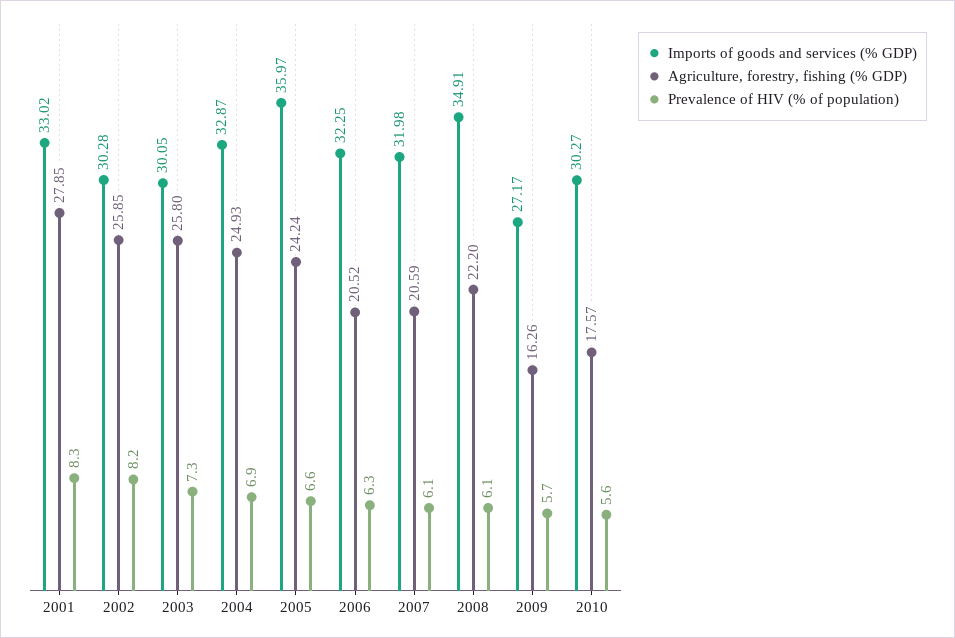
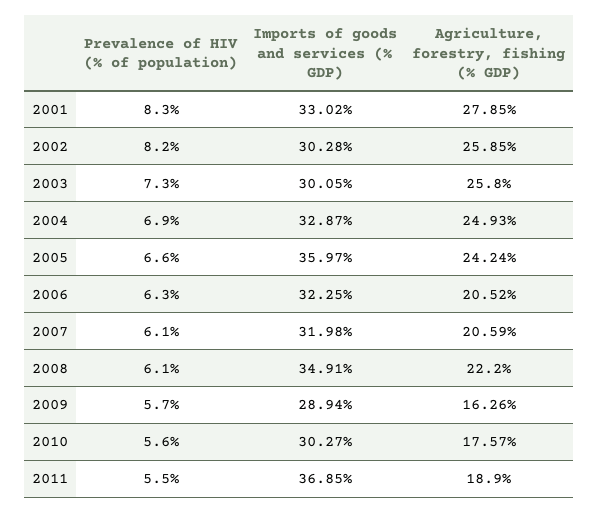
Imports of goods and services (% GDP), 2009: 27.17 -> 28.94
Prevalence of HIV (% of population), 2011: none -> 5.5
Imports of goods and services (% GDP), 2011: none -> 36.85
Agriculture, forestry, fishing (% GDP), 2011: none -> 18.9

